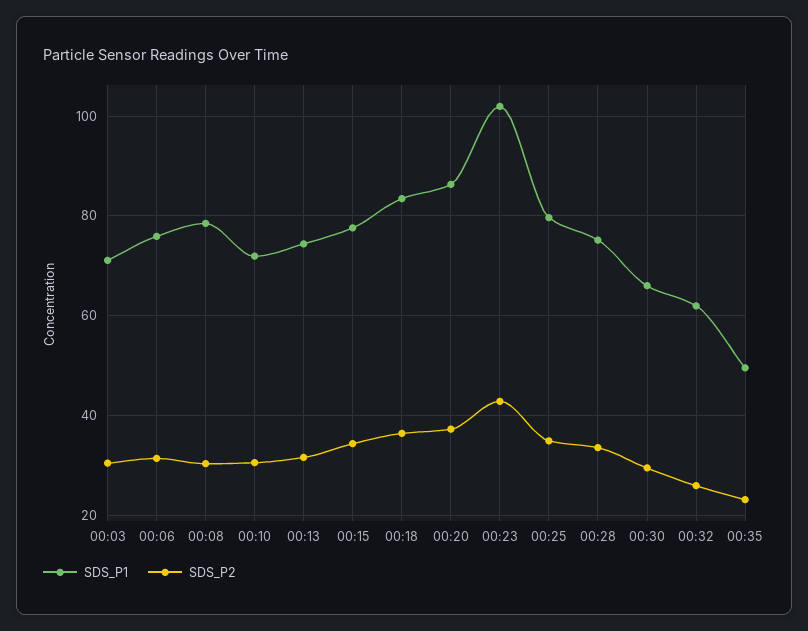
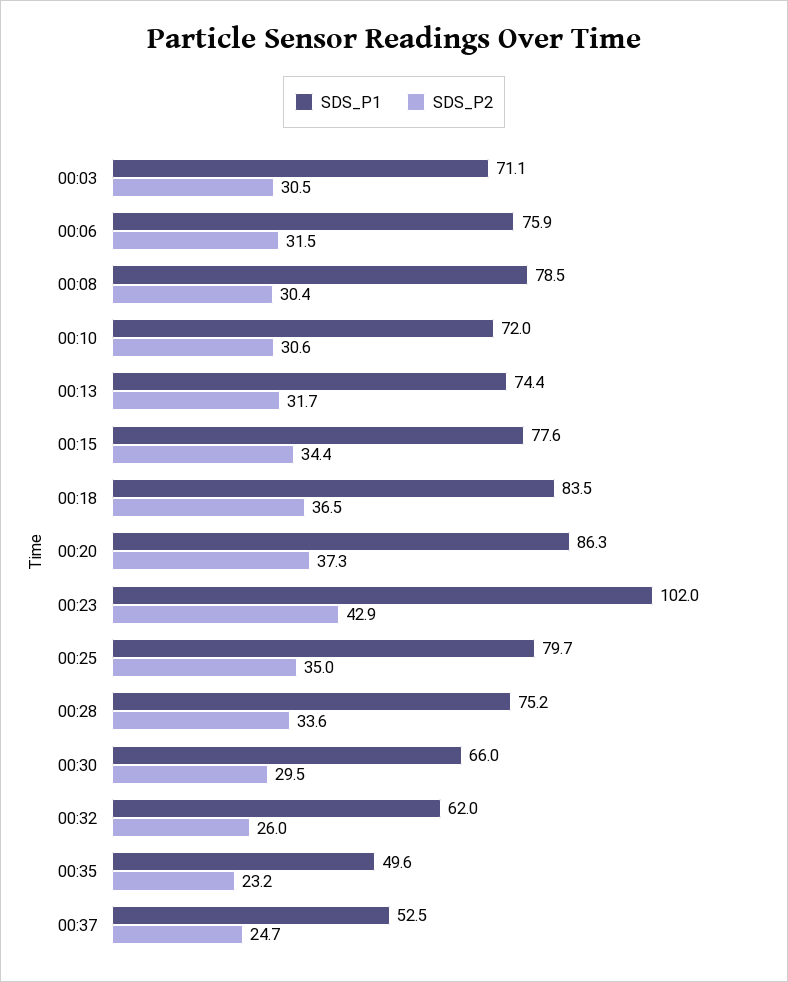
SDS_P1, 00:37: none -> 52.5
SDS_P2, 00:37: none -> 24.7

